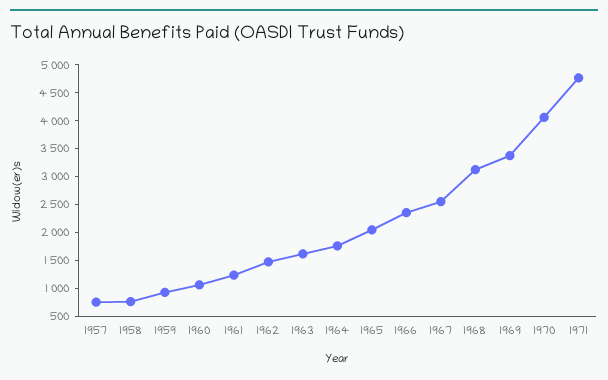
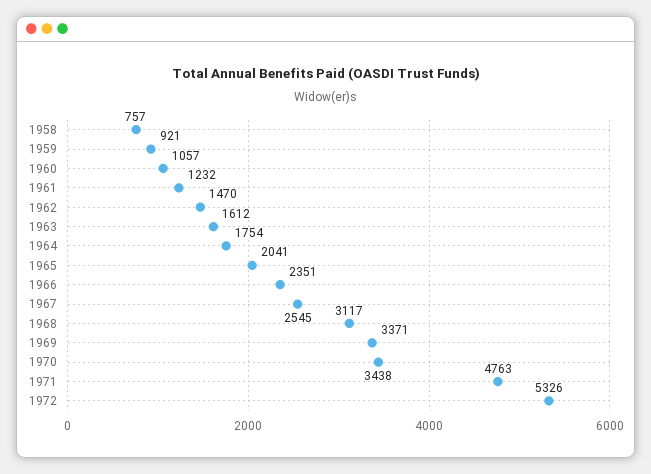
1957: 750 -> none
1970: 4000 -> 3438
1972: none -> 5326

